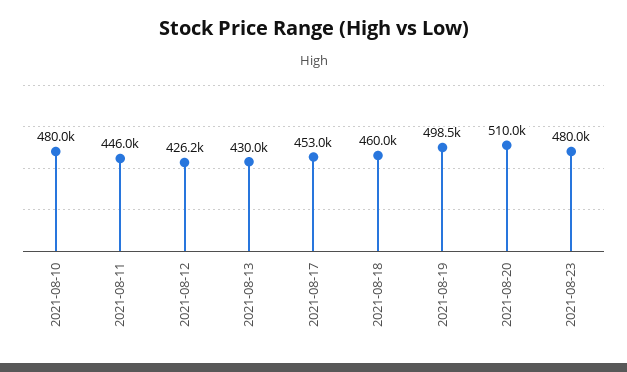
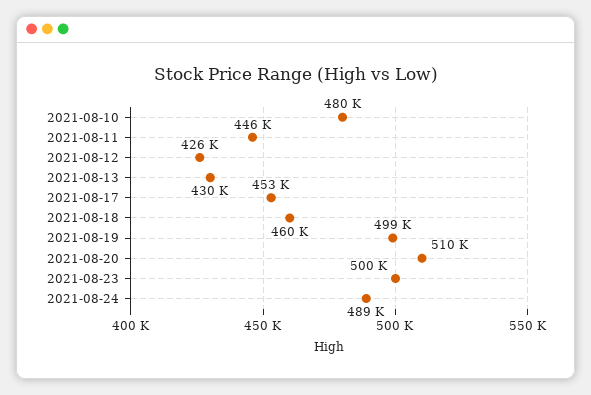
2021-08-23: 480000 -> 500000
2021-08-24: none -> 489000

